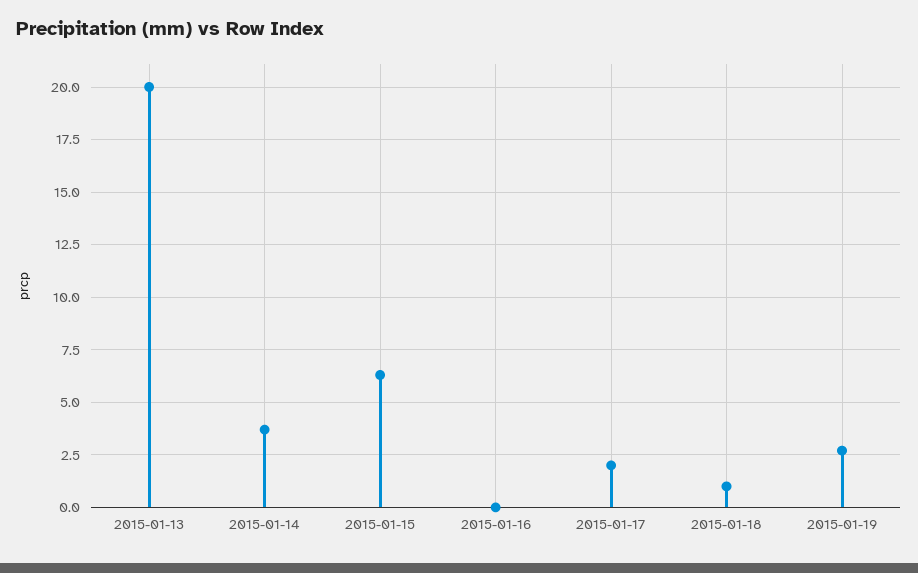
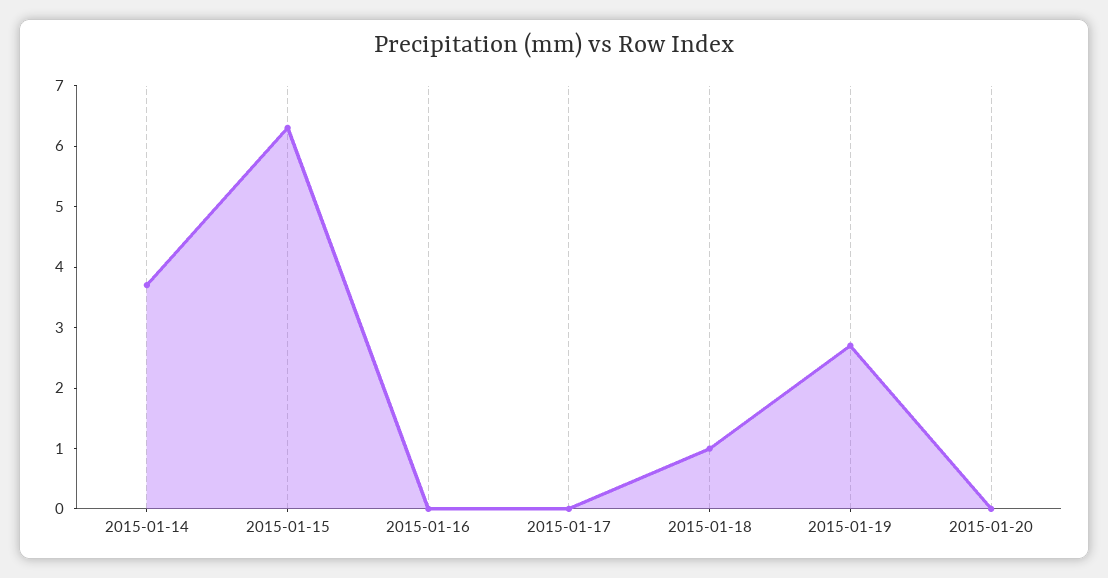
2015-01-13: 20 -> none
2015-01-17: 2 -> 0
2015-01-20: none -> 0

